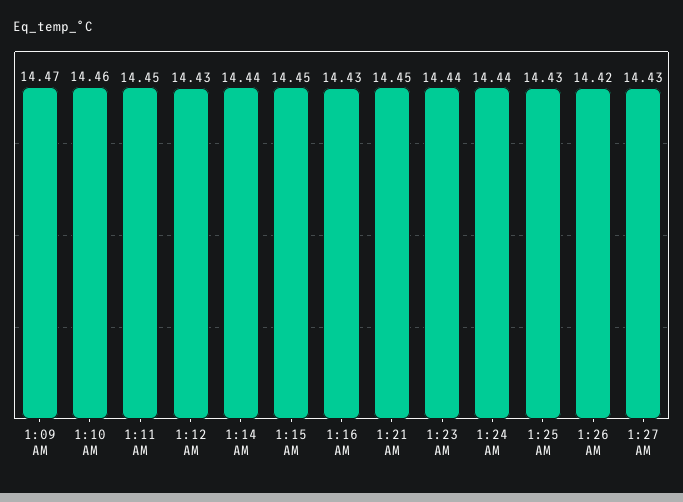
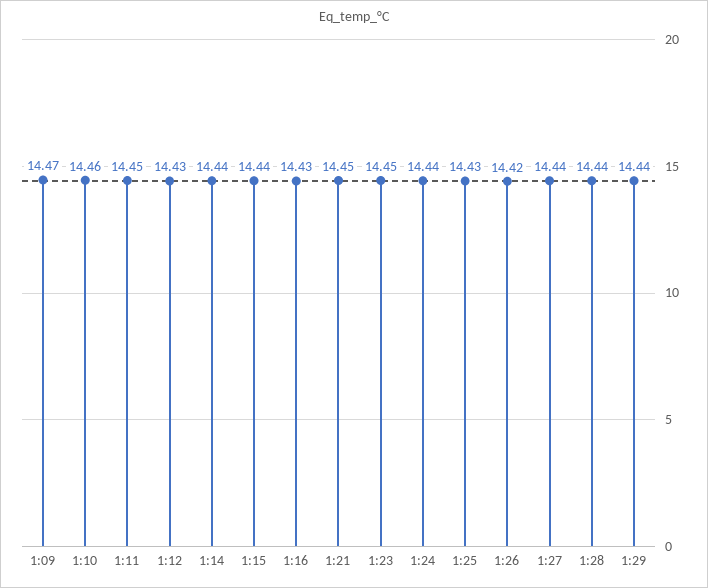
1:15 AM: 14.45 -> 14.44
1:23 AM: 14.44 -> 14.45
1:27 AM: 14.43 -> 14.44
1:28: none -> 14.44
1:29: none -> 14.44

